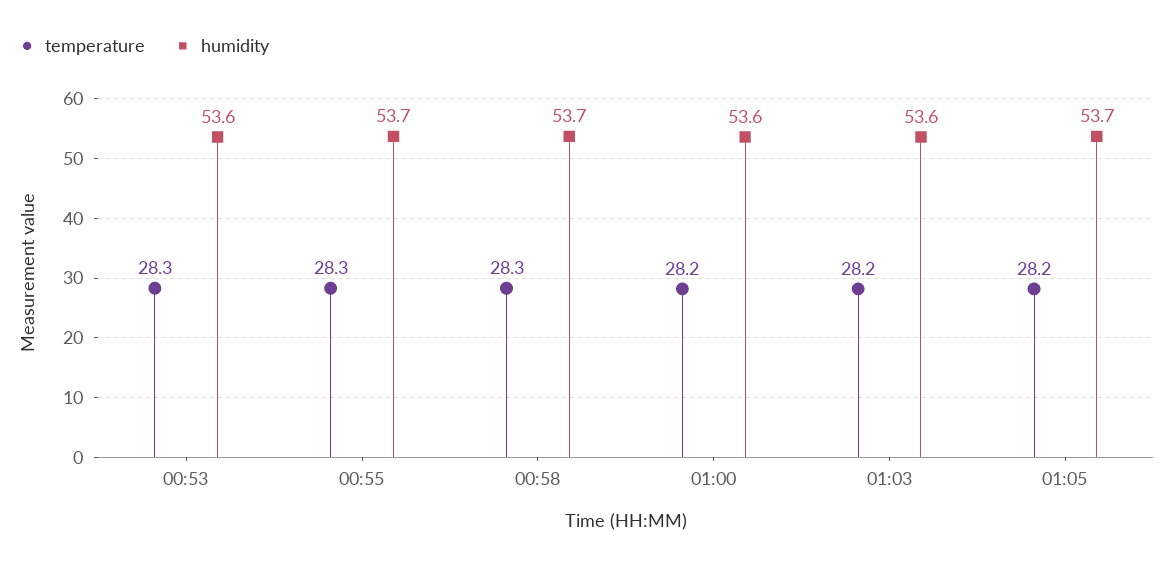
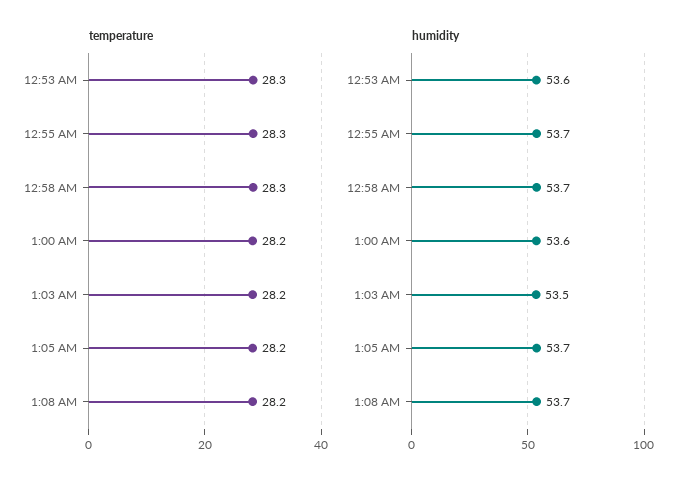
humidity, 01:03: 53.6 -> 53.5
temperature, 1:08 AM: none -> 28.2
humidity, 1:08 AM: none -> 53.7

